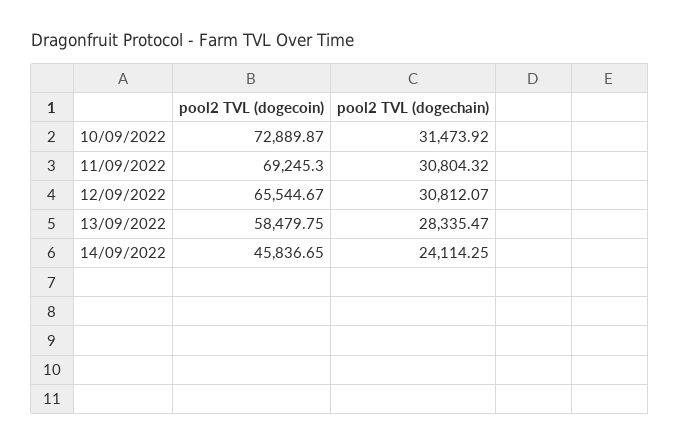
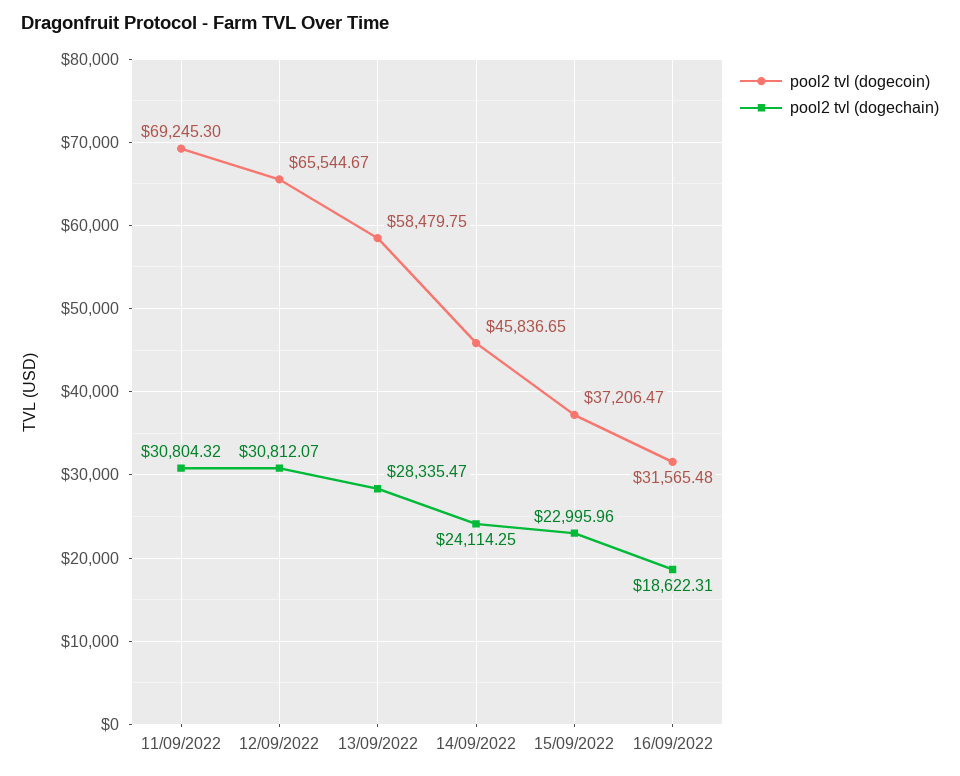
pool2 TVL (dogecoin), 10/09/2022: 72889.87 -> none
pool2 TVL (dogechain), 10/09/2022: 31473.92 -> none
pool2 TVL (dogecoin), 15/09/2022: none -> 37206.47
pool2 TVL (dogechain), 15/09/2022: none -> 22995.96
pool2 TVL (dogecoin), 16/09/2022: none -> 31565.48
pool2 TVL (dogechain), 16/09/2022: none -> 18622.31

